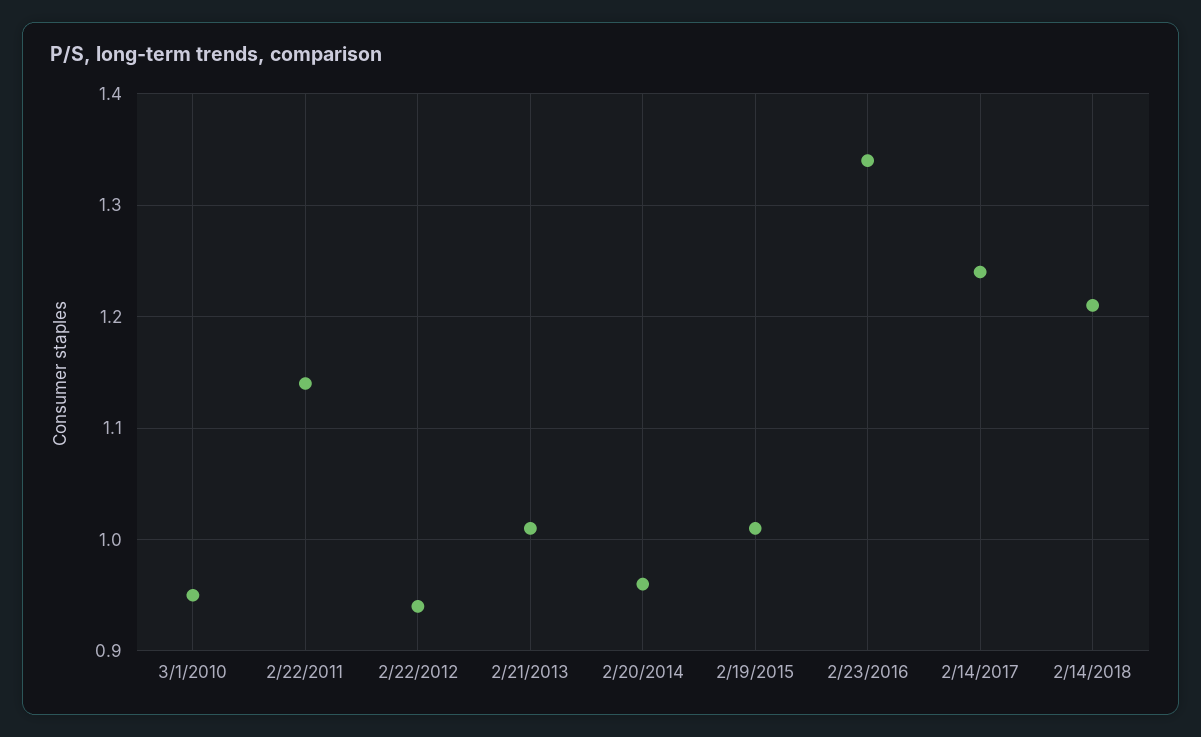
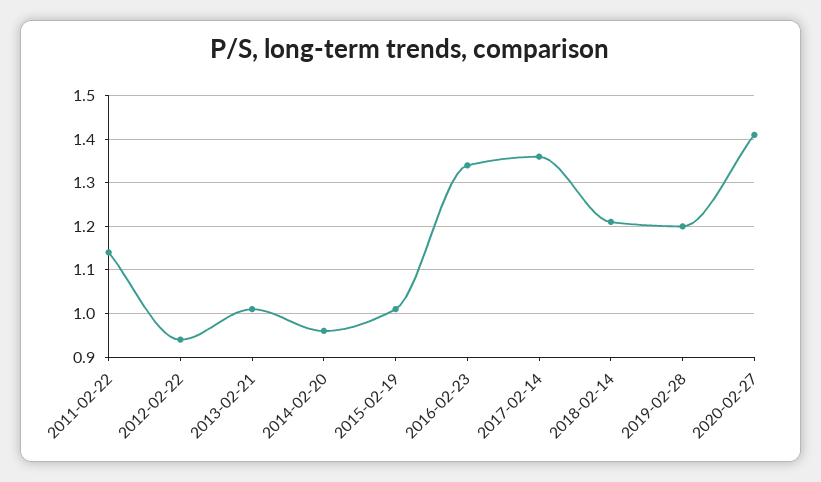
3/1/2010: 0.95 -> none
2/14/2017: 1.24 -> 1.35
2019-02-28: none -> 1.2
2020-02-27: none -> 1.4

